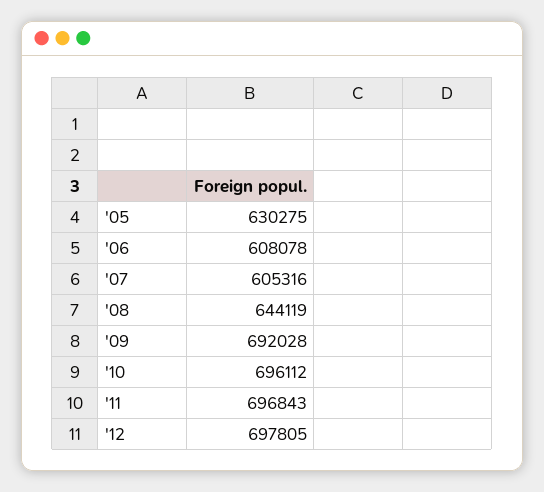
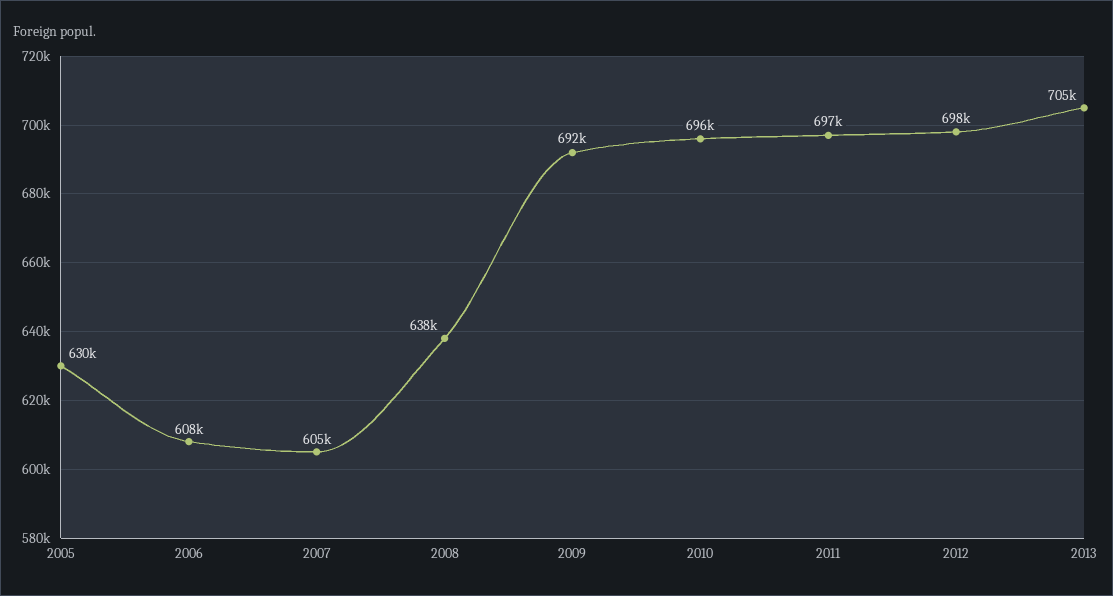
'08: 644119 -> 638000
2013: none -> 705000

